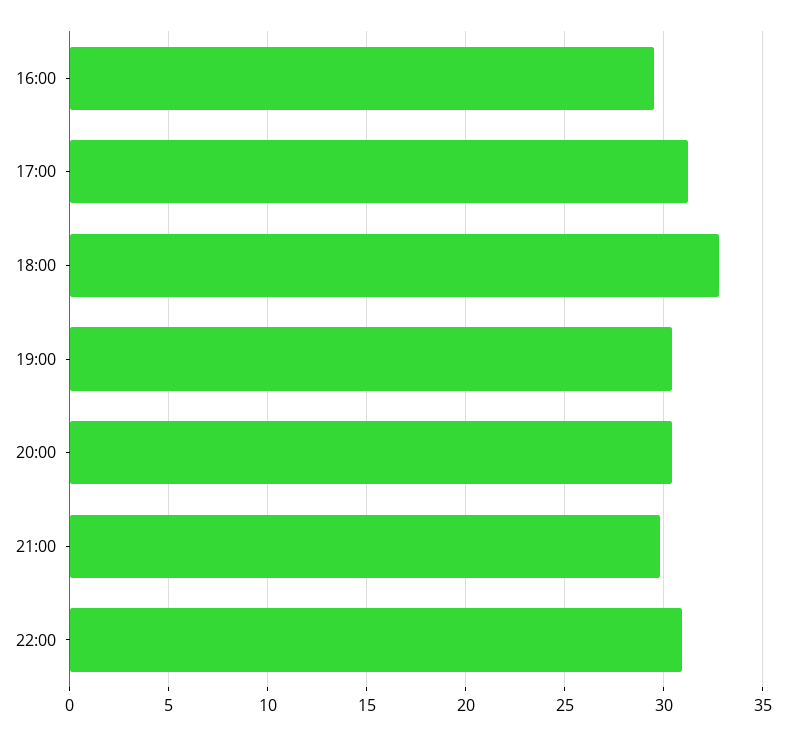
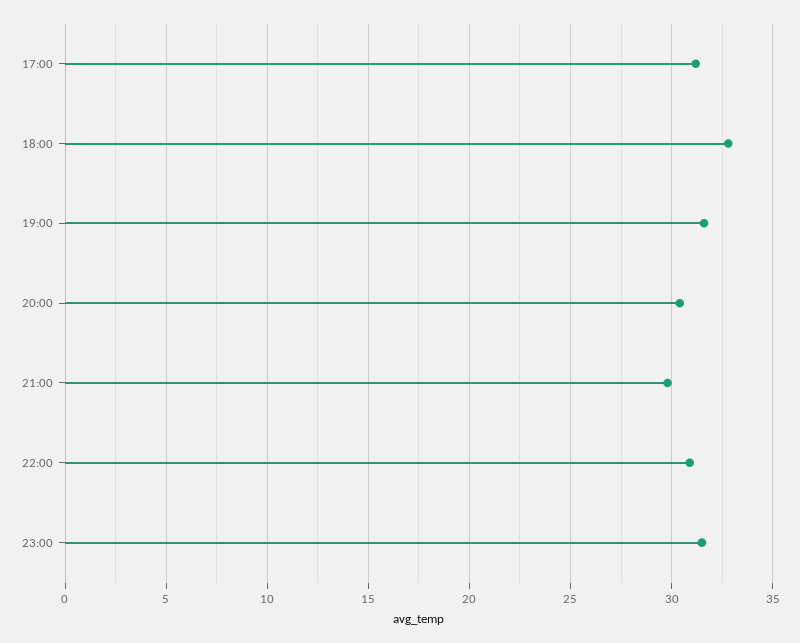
16:00: 29.5 -> none
19:00: 30.5 -> 31.5
23:00: none -> 31.5

